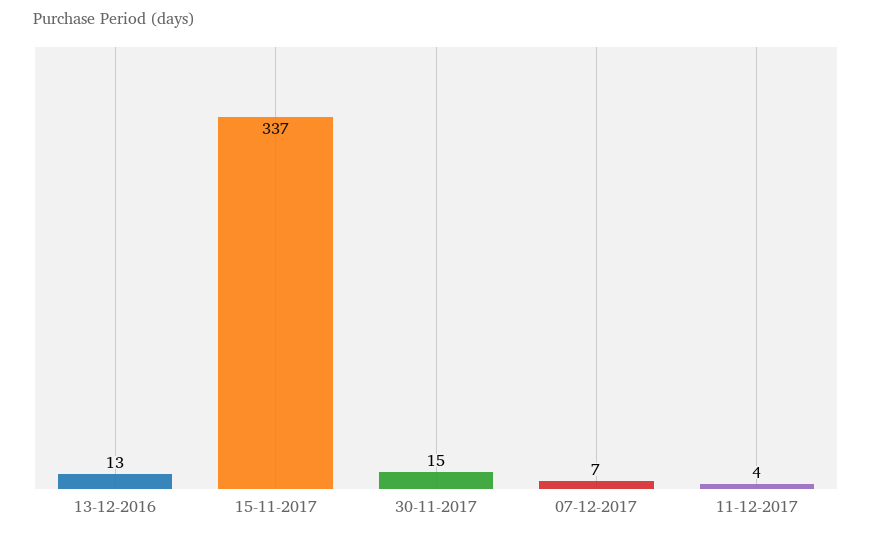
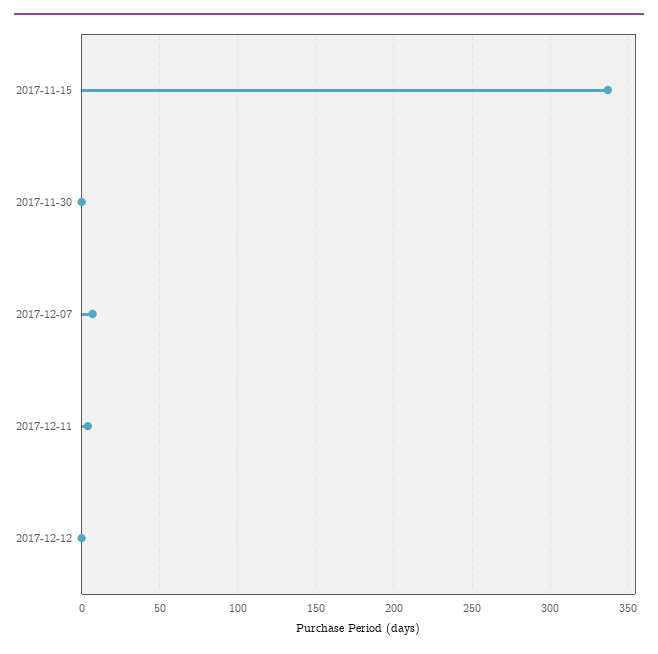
13-12-2016: 13 -> none
30-11-2017: 15 -> 0
2017-12-12: none -> 0

